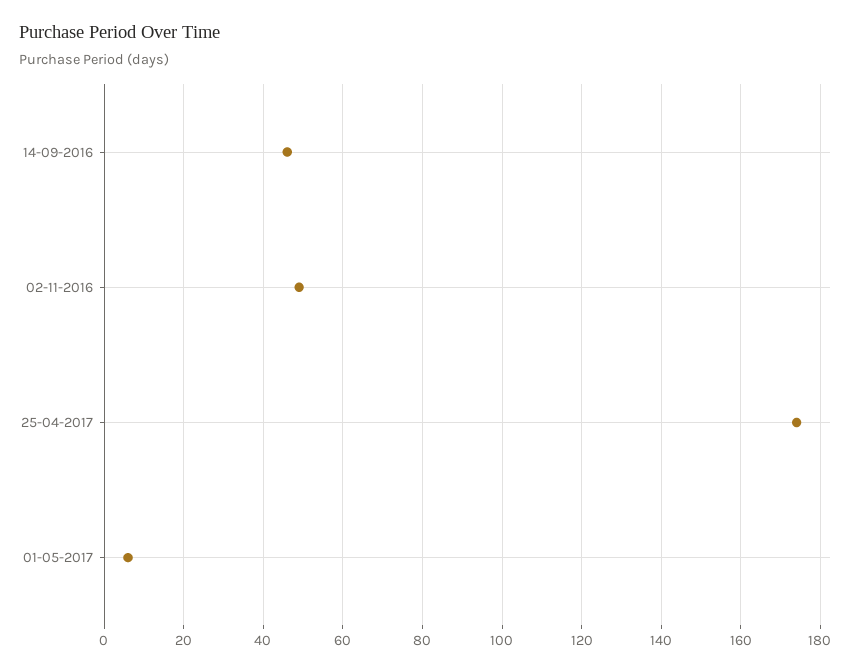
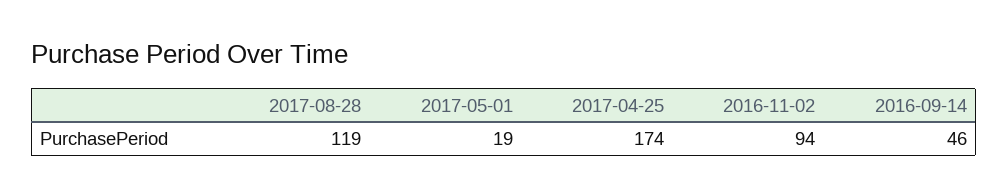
02-11-2016: 50 -> 94
01-05-2017: 5 -> 19
2017-08-28: none -> 119

